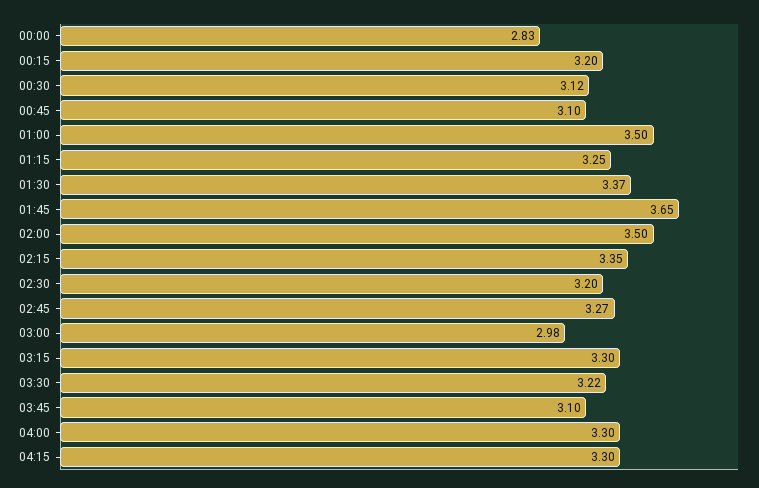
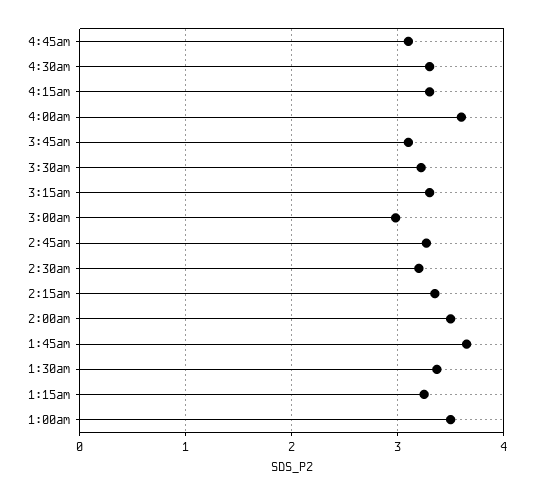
00:00: 2.83 -> none
00:15: 3.2 -> none
00:30: 3.12 -> none
00:45: 3.1 -> none
04:00: 3.3 -> 3.6
4:45am: none -> 3.1
4:30am: none -> 3.3

